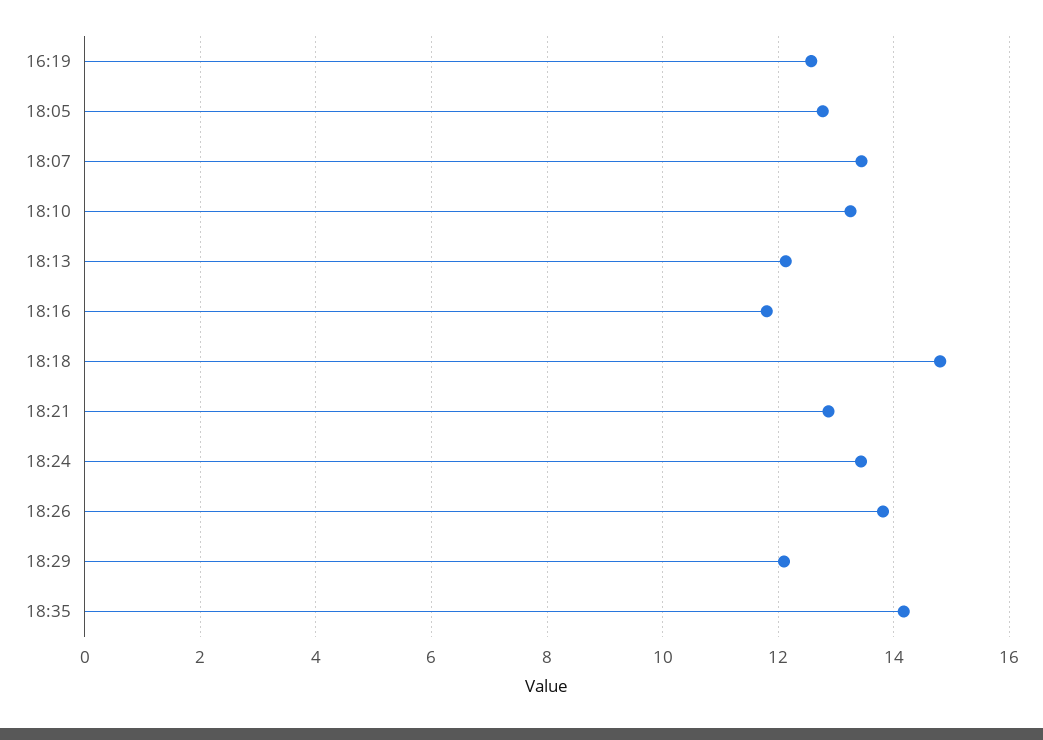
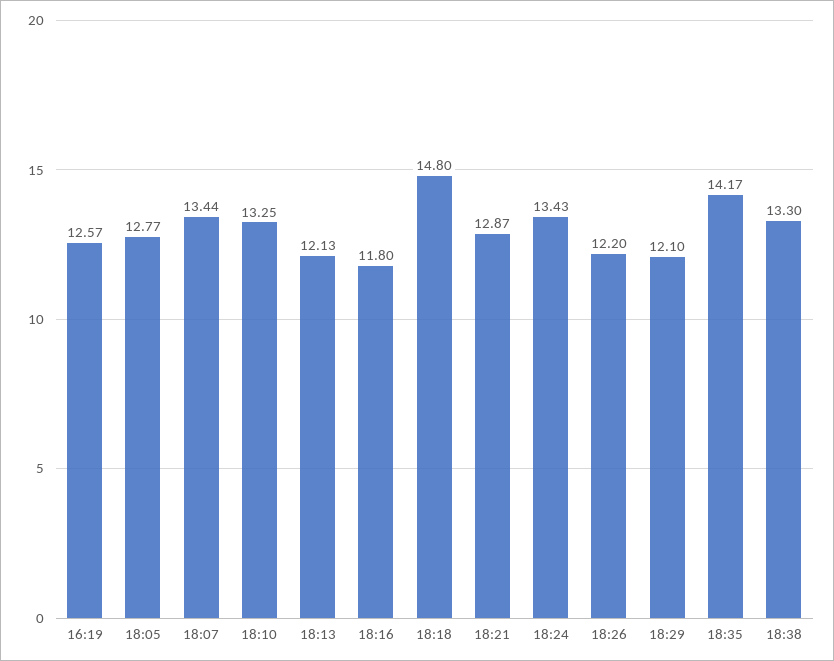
18:26: 13.8 -> 12.2
18:38: none -> 13.3

